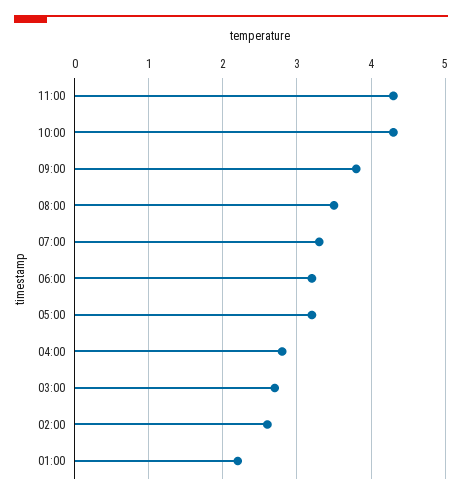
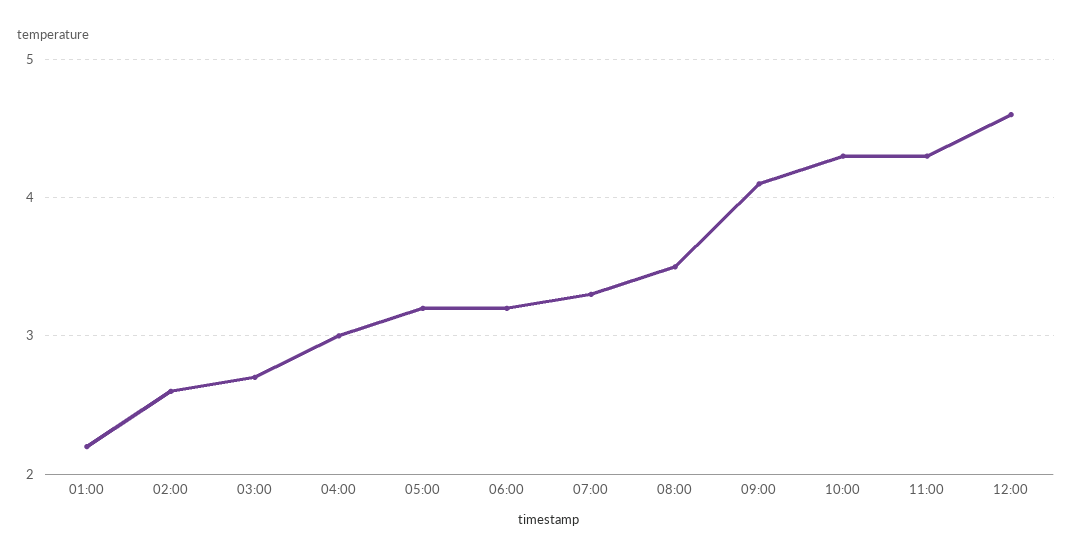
09:00: 3.8 -> 4.1
04:00: 2.8 -> 3
12:00: none -> 4.6

